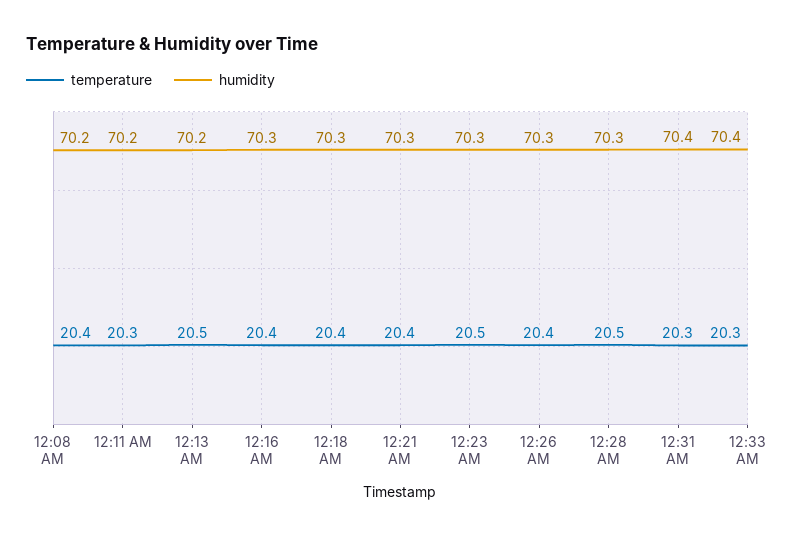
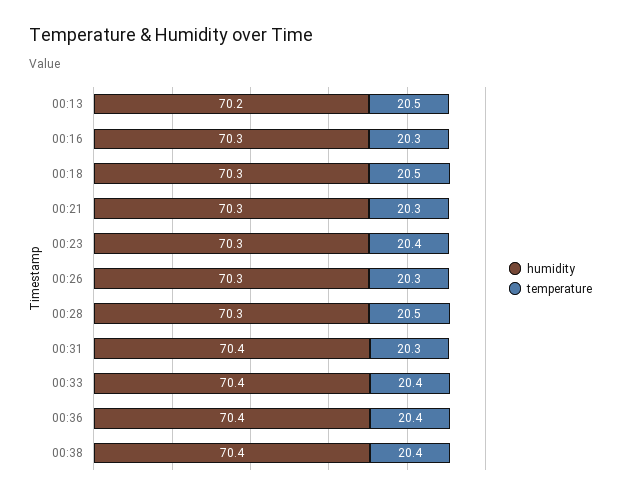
temperature, 12:08 AM: 20.4 -> none
humidity, 12:08 AM: 70.2 -> none
temperature, 12:11 AM: 20.3 -> none
humidity, 12:11 AM: 70.2 -> none
temperature, 12:16 AM: 20.4 -> 20.3
temperature, 12:18 AM: 20.4 -> 20.5
temperature, 12:21 AM: 20.4 -> 20.3
temperature, 12:23 AM: 20.5 -> 20.4
temperature, 12:26 AM: 20.4 -> 20.3
temperature, 12:33 AM: 20.3 -> 20.4
humidity, 00:36: none -> 70.4
temperature, 00:36: none -> 20.4
humidity, 00:38: none -> 70.4
temperature, 00:38: none -> 20.4

